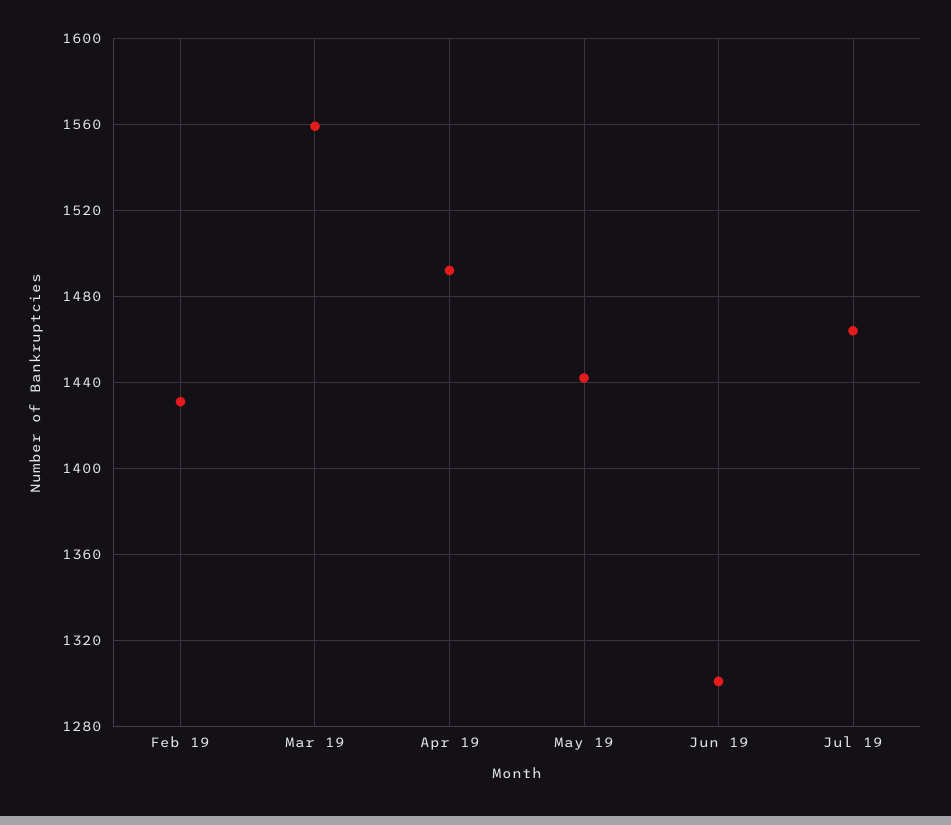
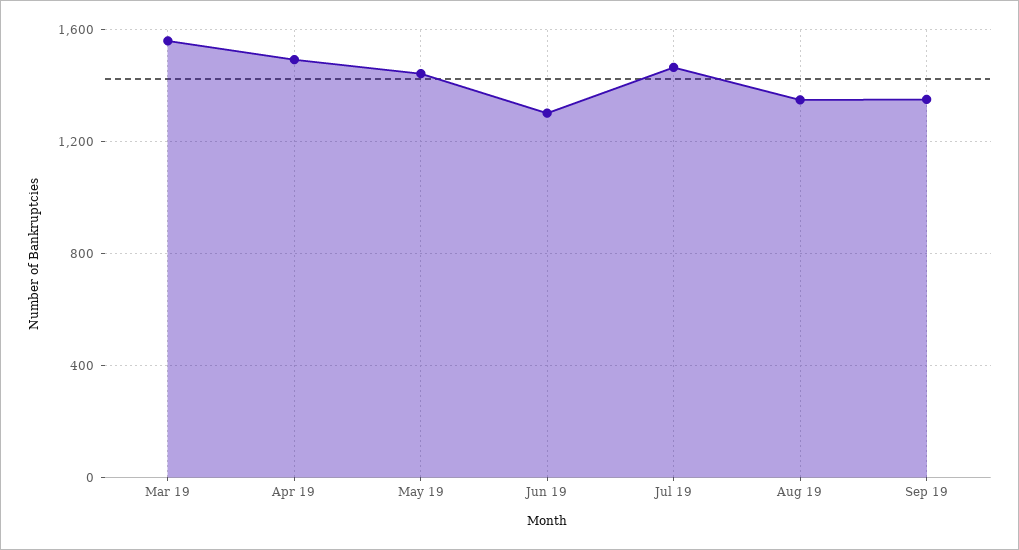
Feb 19: 1430 -> none
Aug 19: none -> 1350
Sep 19: none -> 1350

